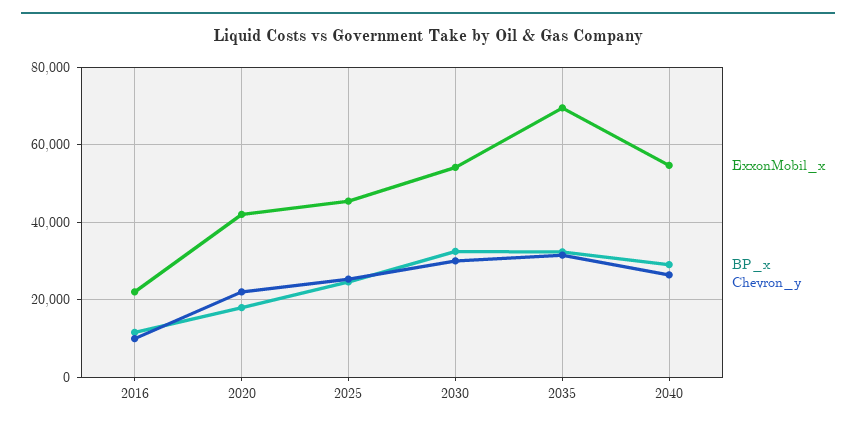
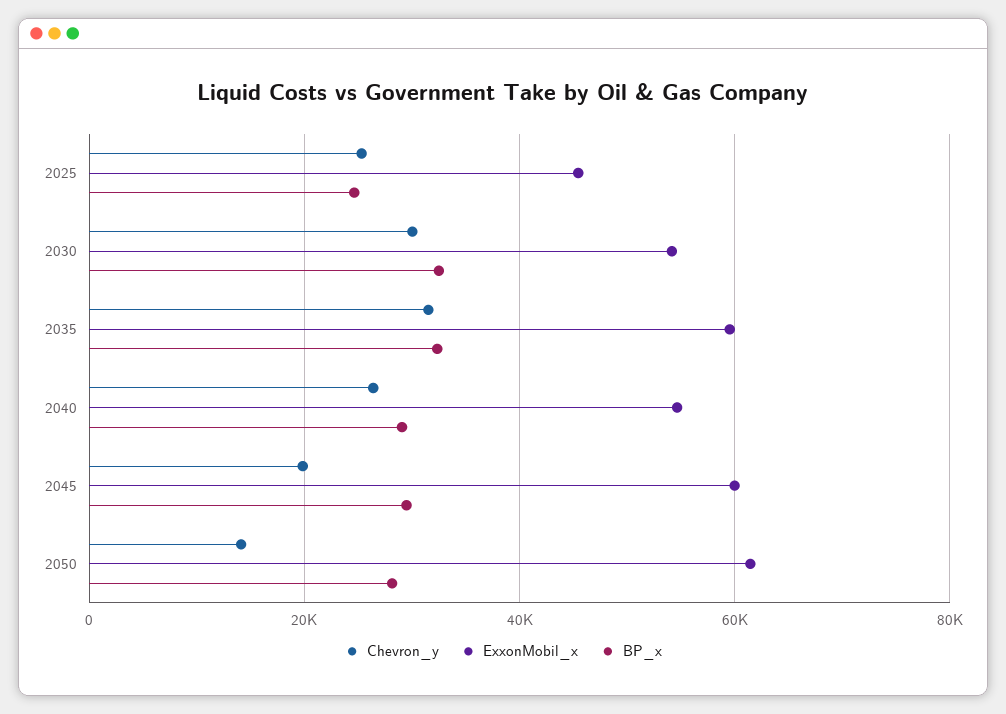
ExxonMobil_x, 2016: 22000 -> none
BP_x, 2016: 12000 -> none
Chevron_y, 2016: 10000 -> none
ExxonMobil_x, 2020: 42000 -> none
BP_x, 2020: 18000 -> none
Chevron_y, 2020: 22000 -> none
ExxonMobil_x, 2035: 70000 -> 60000
Chevron_y, 2045: none -> 20000
ExxonMobil_x, 2045: none -> 60000
BP_x, 2045: none -> 30000
Chevron_y, 2050: none -> 14000
ExxonMobil_x, 2050: none -> 62000
BP_x, 2050: none -> 28000

